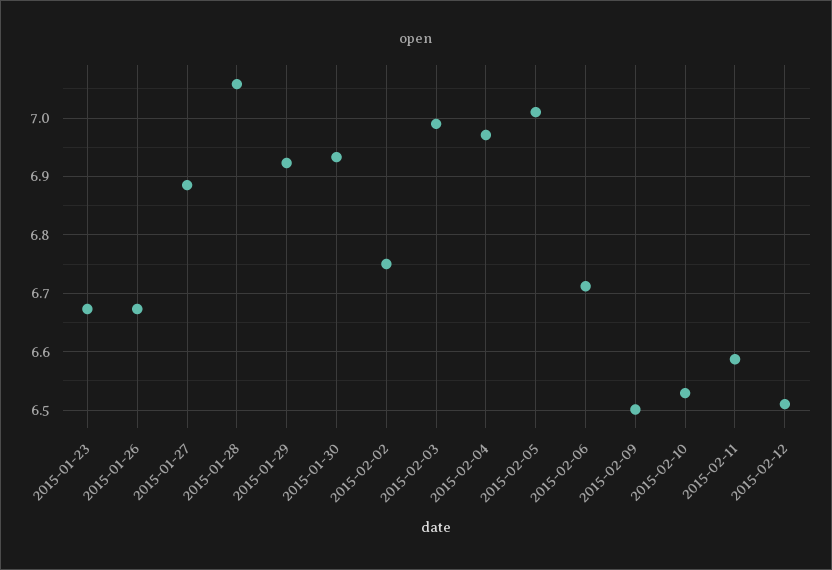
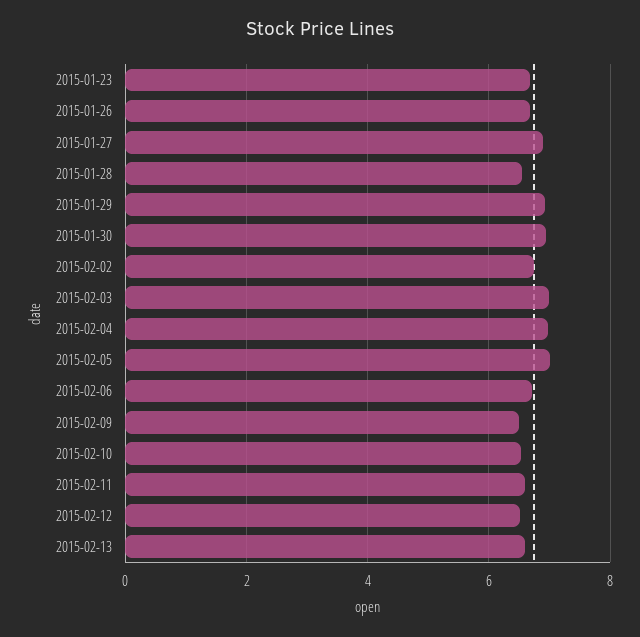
2015-01-28: 7.06 -> 6.6
2015-02-13: none -> 6.6

